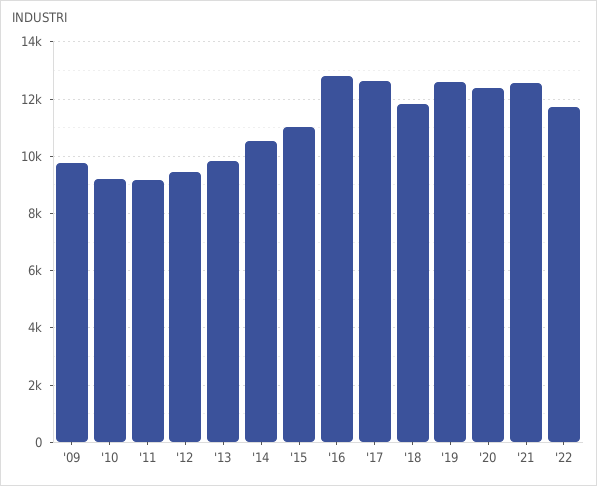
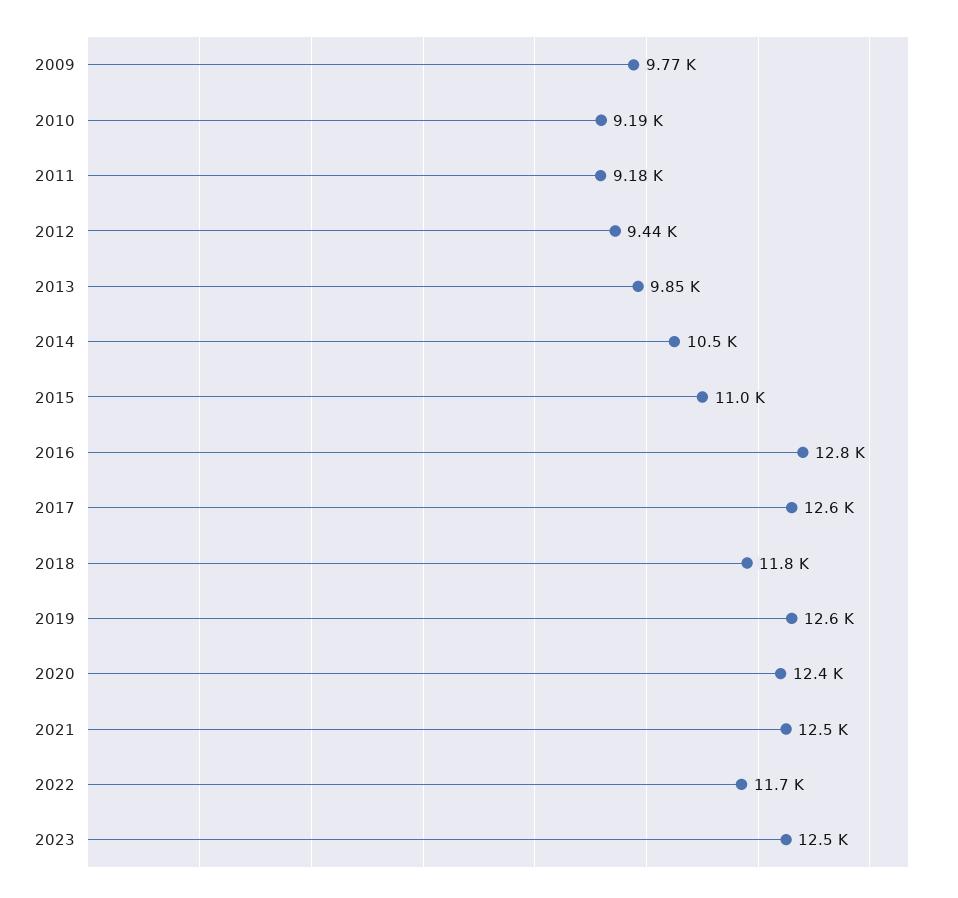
2023: none -> 12500

